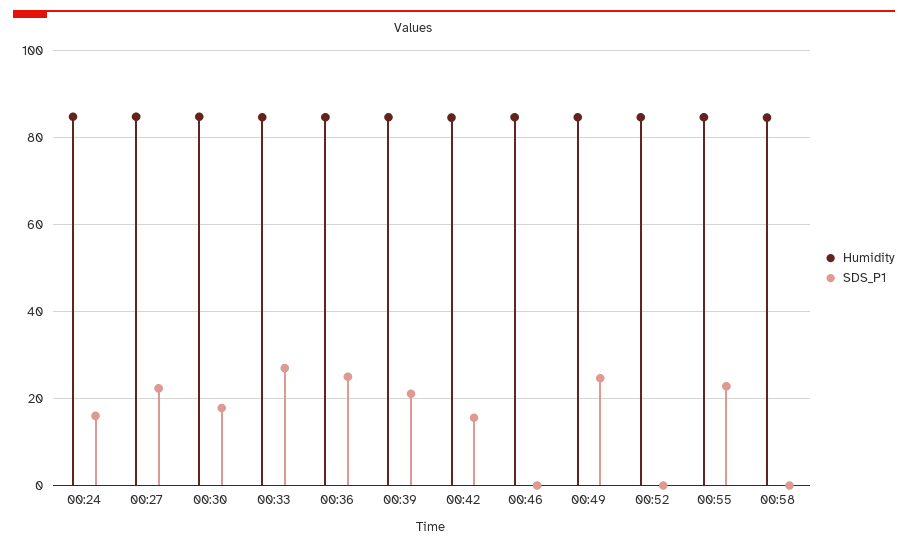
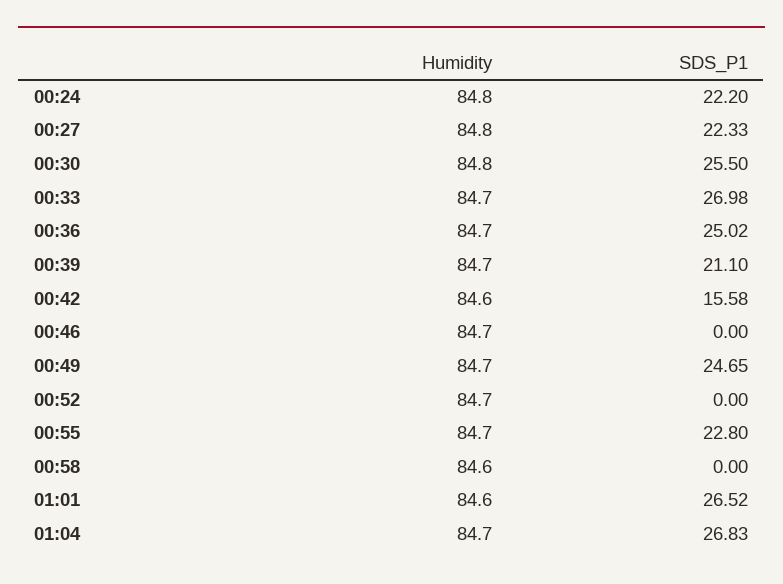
SDS_P1, 00:24: 16 -> 22.2
SDS_P1, 00:30: 18 -> 25.5
Humidity, 01:01: none -> 84.6
SDS_P1, 01:01: none -> 26.52
Humidity, 01:04: none -> 84.7
SDS_P1, 01:04: none -> 26.83

